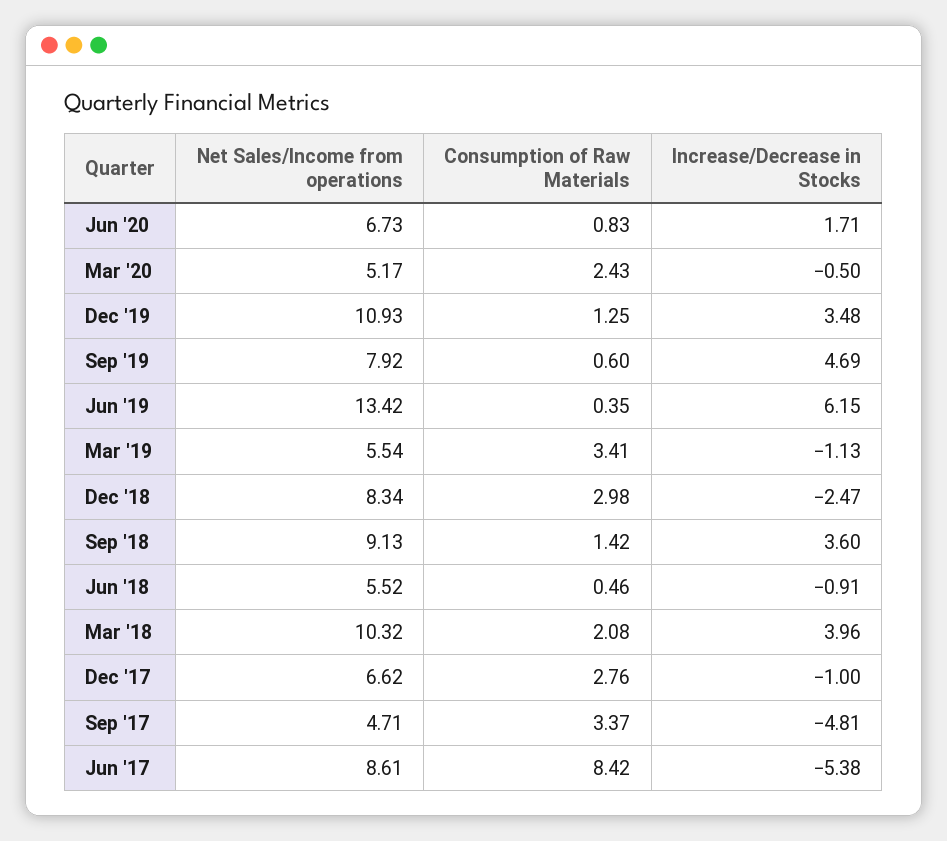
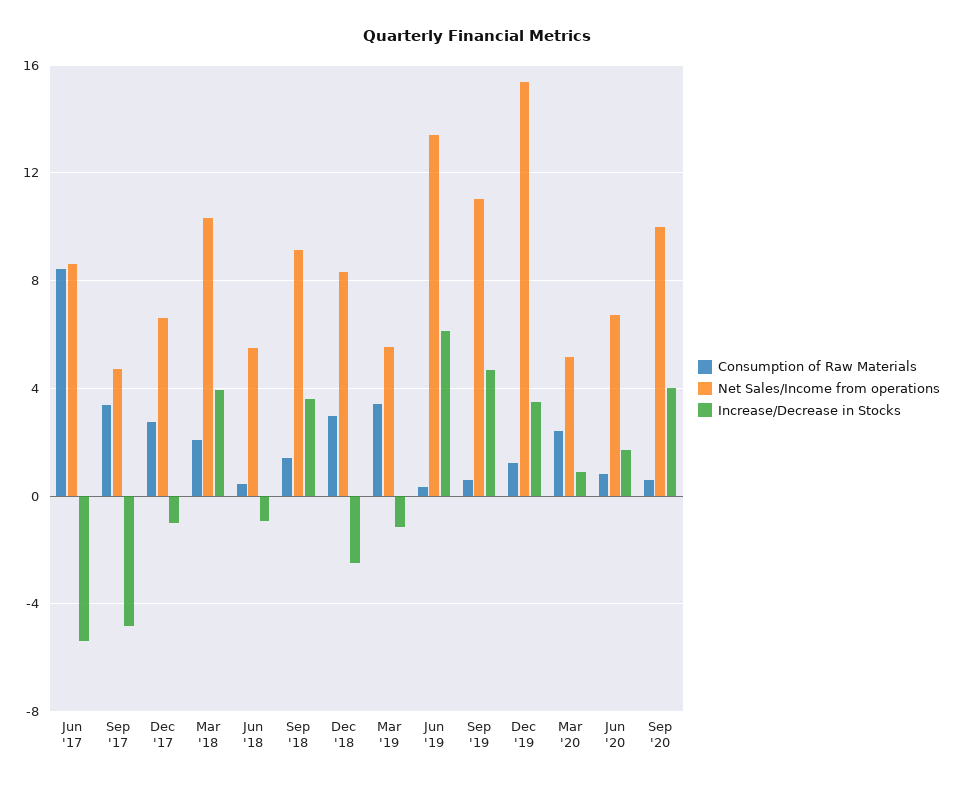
Increase/Decrease in Stocks, Mar '20: -0.5 -> 1
Net Sales/Income from operations, Dec '19: 10.93 -> 15.5
Net Sales/Income from operations, Sep '19: 7.92 -> 11
Consumption of Raw Materials, Sep '20: none -> 0.5
Net Sales/Income from operations, Sep '20: none -> 10
Increase/Decrease in Stocks, Sep '20: none -> 4

